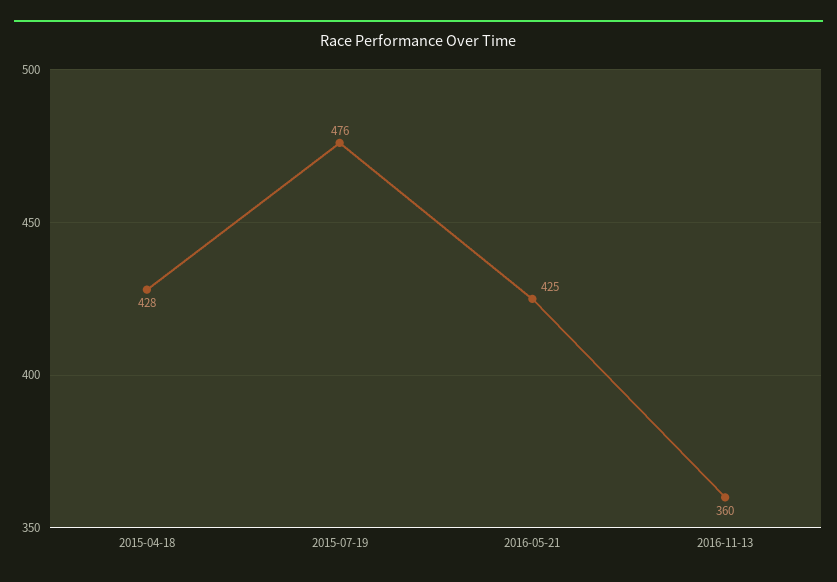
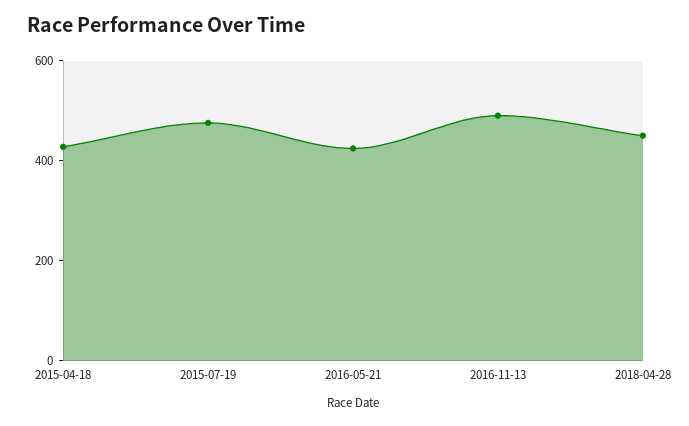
2016-11-13: 360 -> 500
2018-04-28: none -> 450

